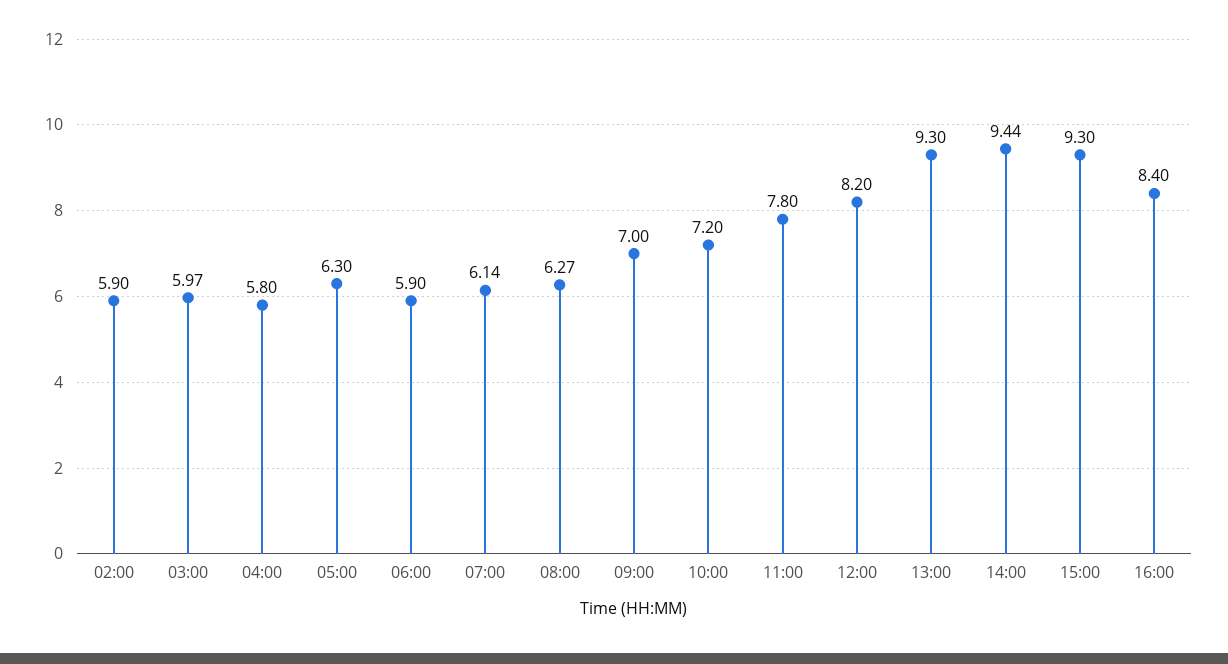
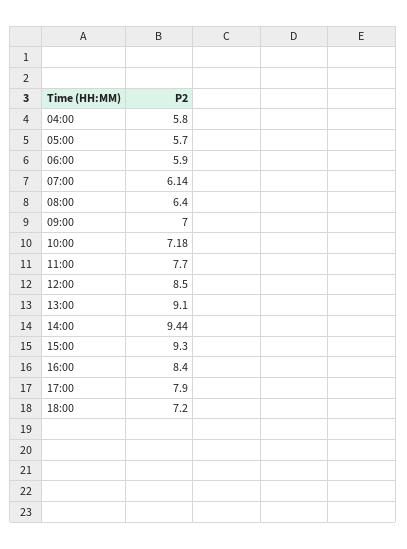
02:00: 5.9 -> none
03:00: 5.97 -> none
05:00: 6.3 -> 5.7
08:00: 6.27 -> 6.4
10:00: 7.2 -> 7.18
11:00: 7.8 -> 7.7
12:00: 8.2 -> 8.5
13:00: 9.3 -> 9.1
17:00: none -> 7.9
18:00: none -> 7.2

